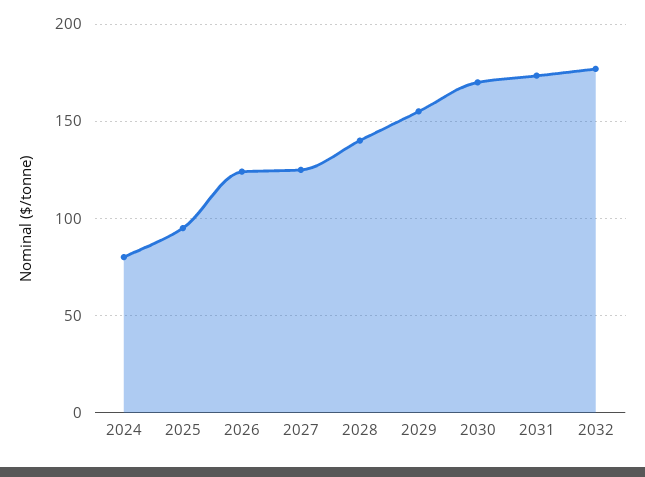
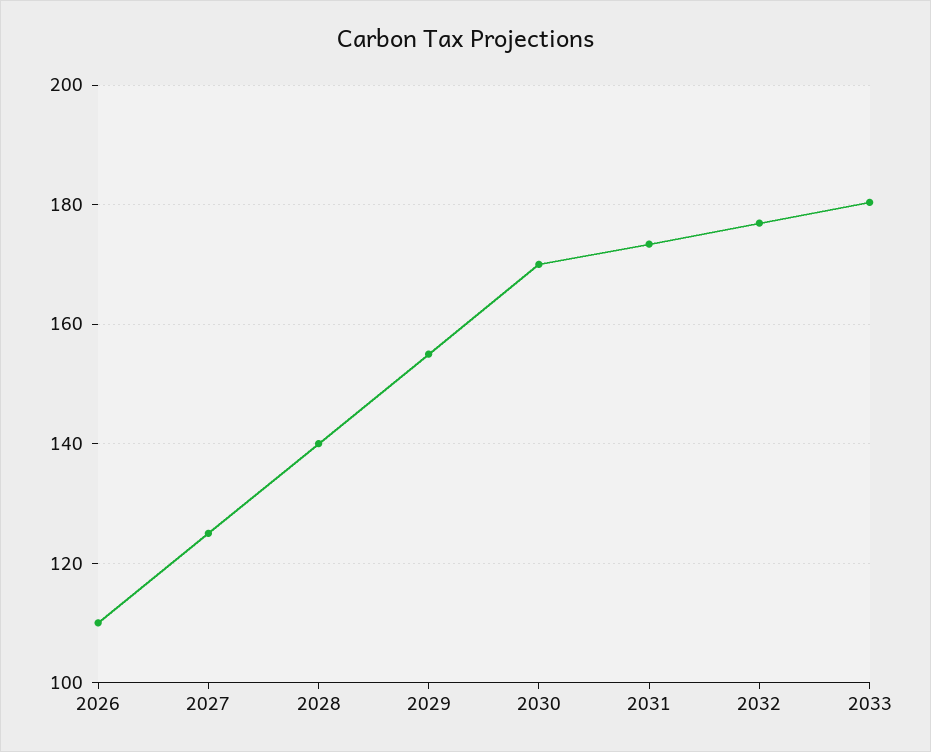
2024: 80 -> none
2025: 95 -> none
2026: 125 -> 110
2033: none -> 180

